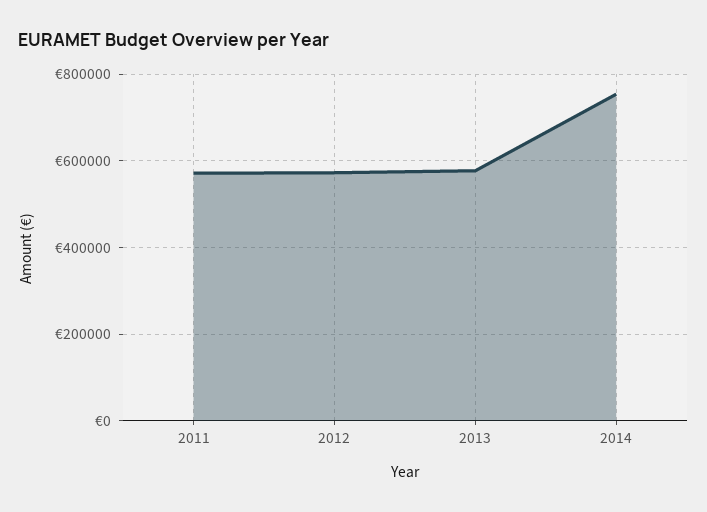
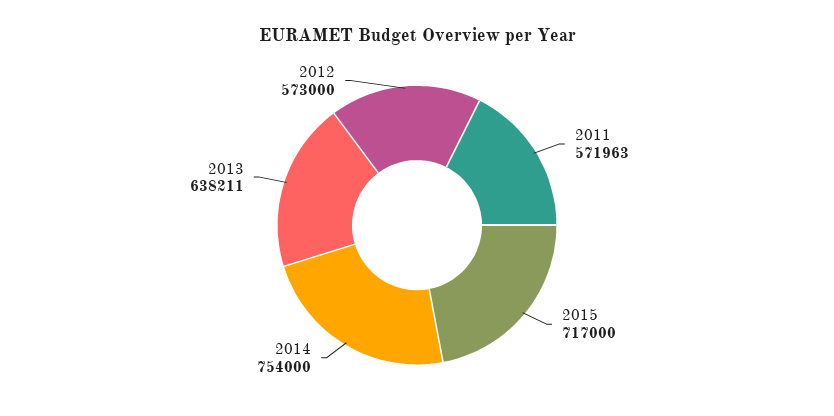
2013: 580000 -> 638211
2015: none -> 717000

